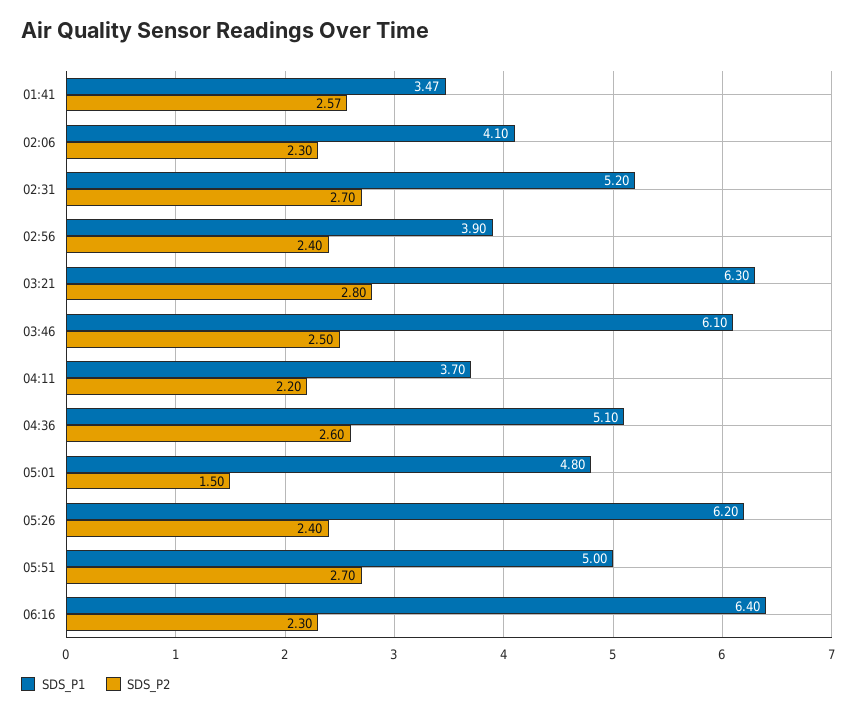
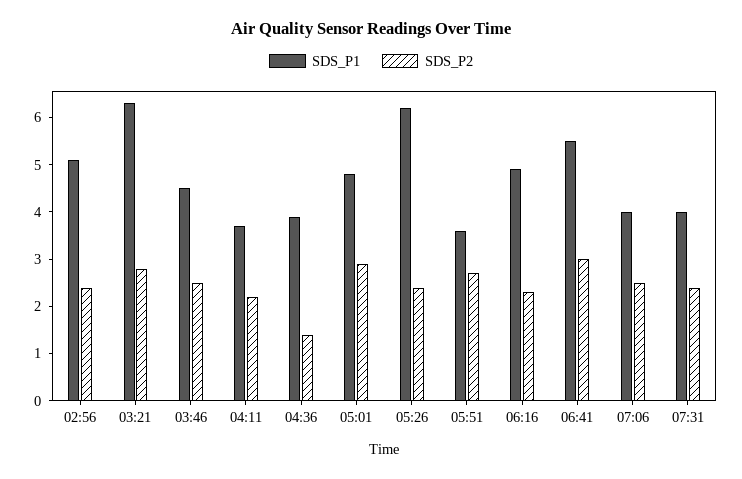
SDS_P1, 01:41: 3.47 -> none
SDS_P2, 01:41: 2.57 -> none
SDS_P1, 02:06: 4.1 -> none
SDS_P2, 02:06: 2.3 -> none
SDS_P1, 02:31: 5.2 -> none
SDS_P2, 02:31: 2.7 -> none
SDS_P1, 02:56: 3.9 -> 5
SDS_P1, 03:46: 6.1 -> 4.5
SDS_P1, 04:36: 5.1 -> 4
SDS_P2, 04:36: 2.6 -> 1.5
SDS_P2, 05:01: 1.5 -> 3
SDS_P1, 05:51: 5 -> 3.5
SDS_P1, 06:16: 6.4 -> 5
SDS_P1, 06:41: none -> 5.5
SDS_P2, 06:41: none -> 3
SDS_P1, 07:06: none -> 4
SDS_P2, 07:06: none -> 2.5
SDS_P1, 07:31: none -> 4
SDS_P2, 07:31: none -> 2.5

